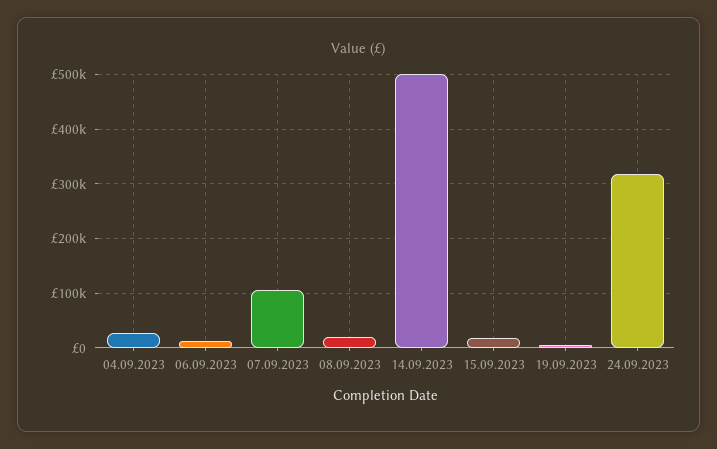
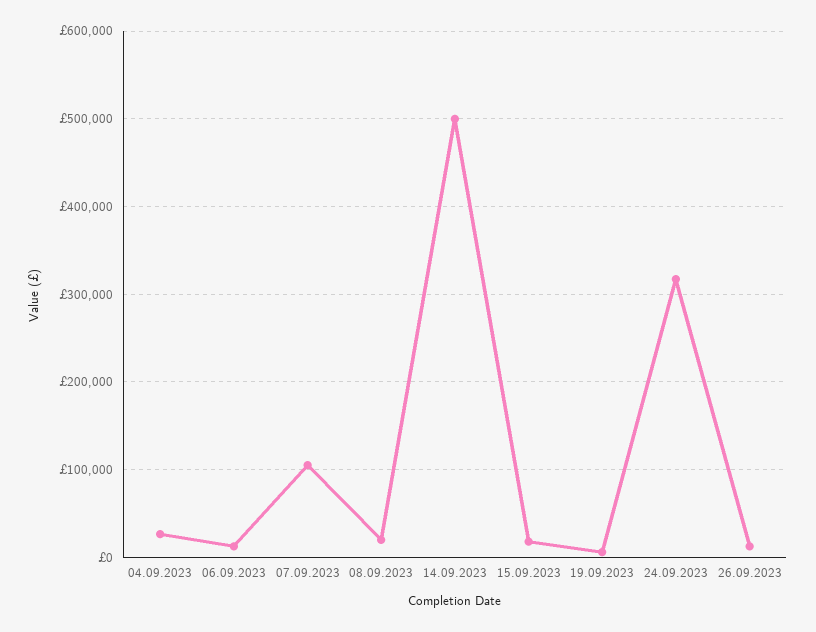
26.09.2023: none -> 10000

